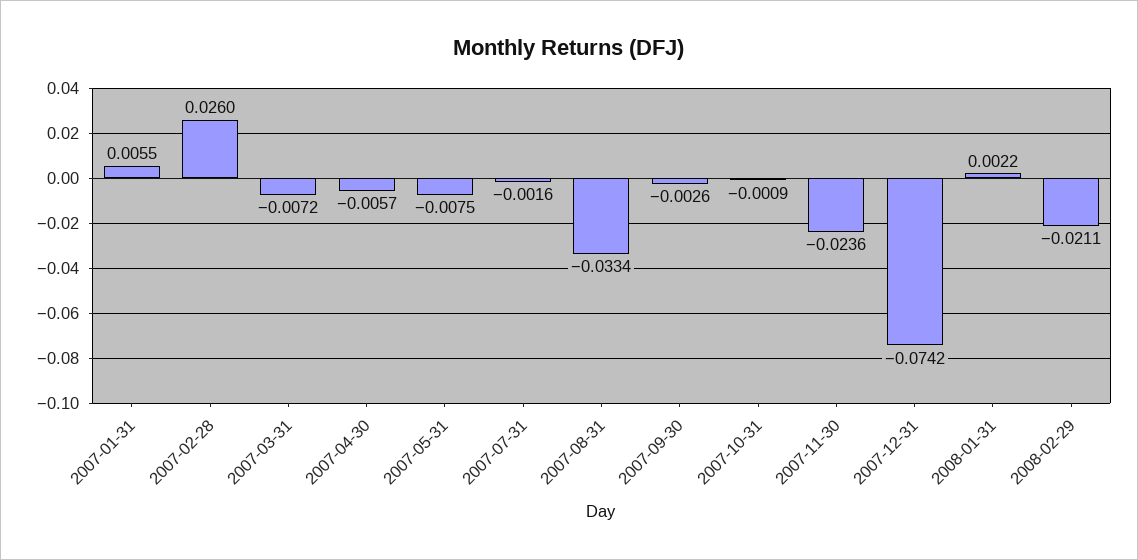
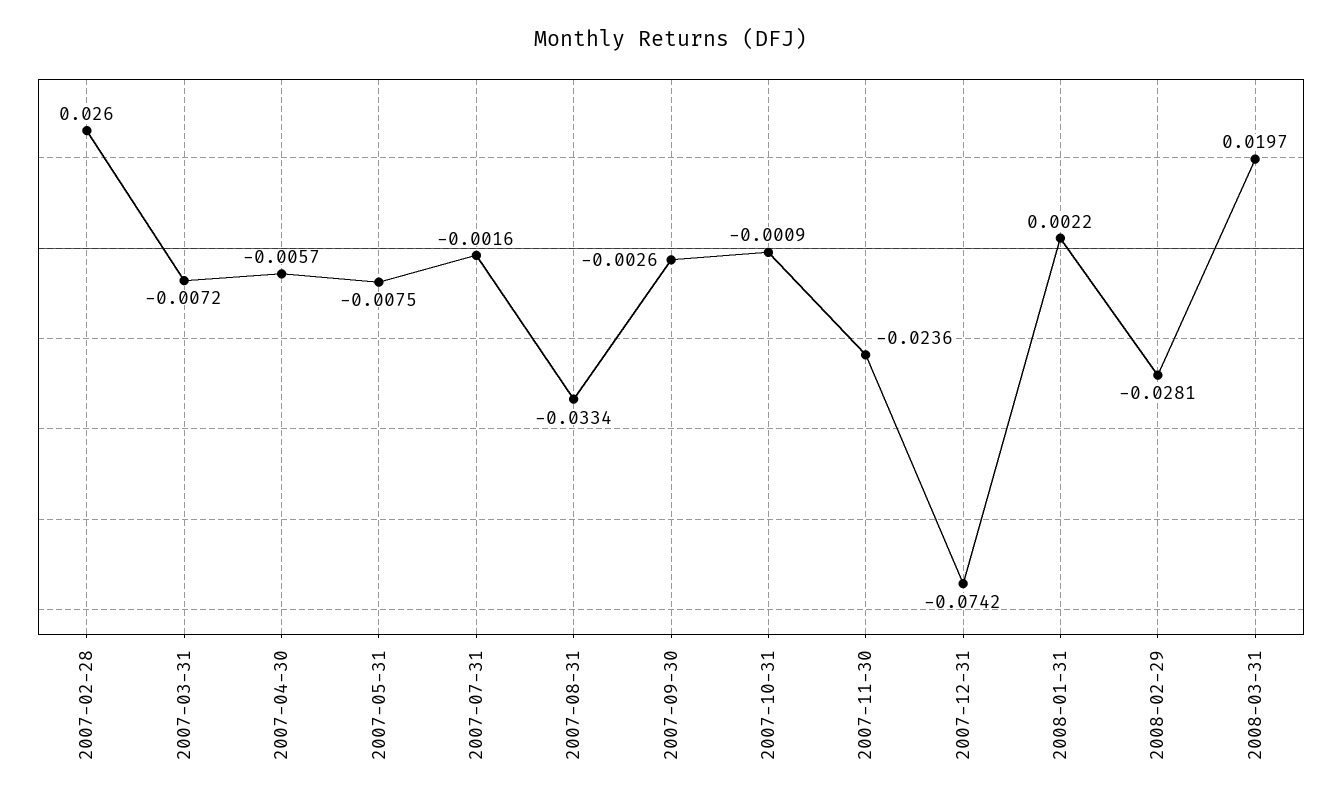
2007-01-31: 0.0055 -> none
2008-02-29: -0.0211 -> -0.0281
2008-03-31: none -> 0.0197

